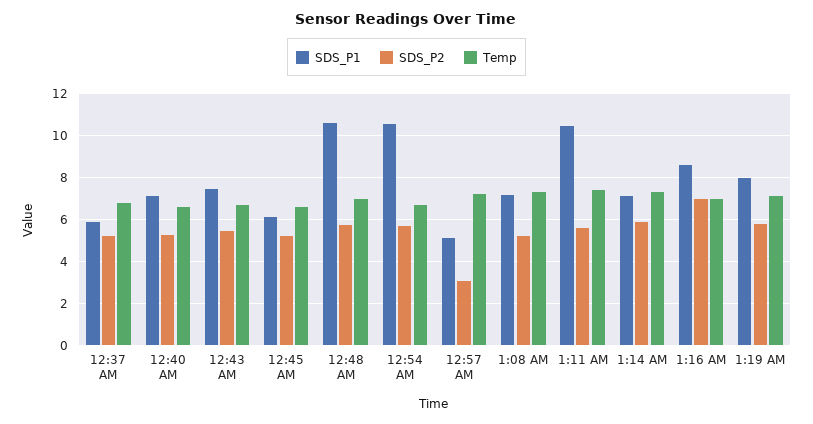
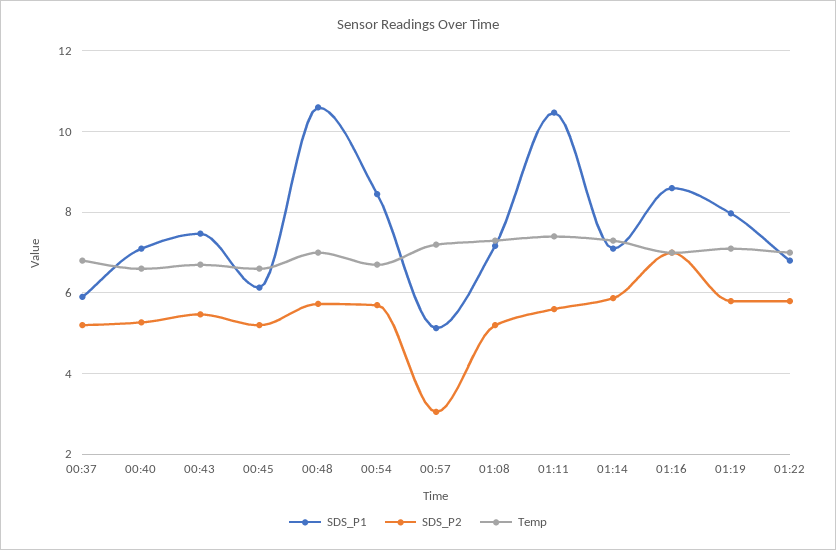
SDS_P1, 12:54 AM: 10.5 -> 8.4
SDS_P1, 01:22: none -> 6.8
SDS_P2, 01:22: none -> 5.8
Temp, 01:22: none -> 7

